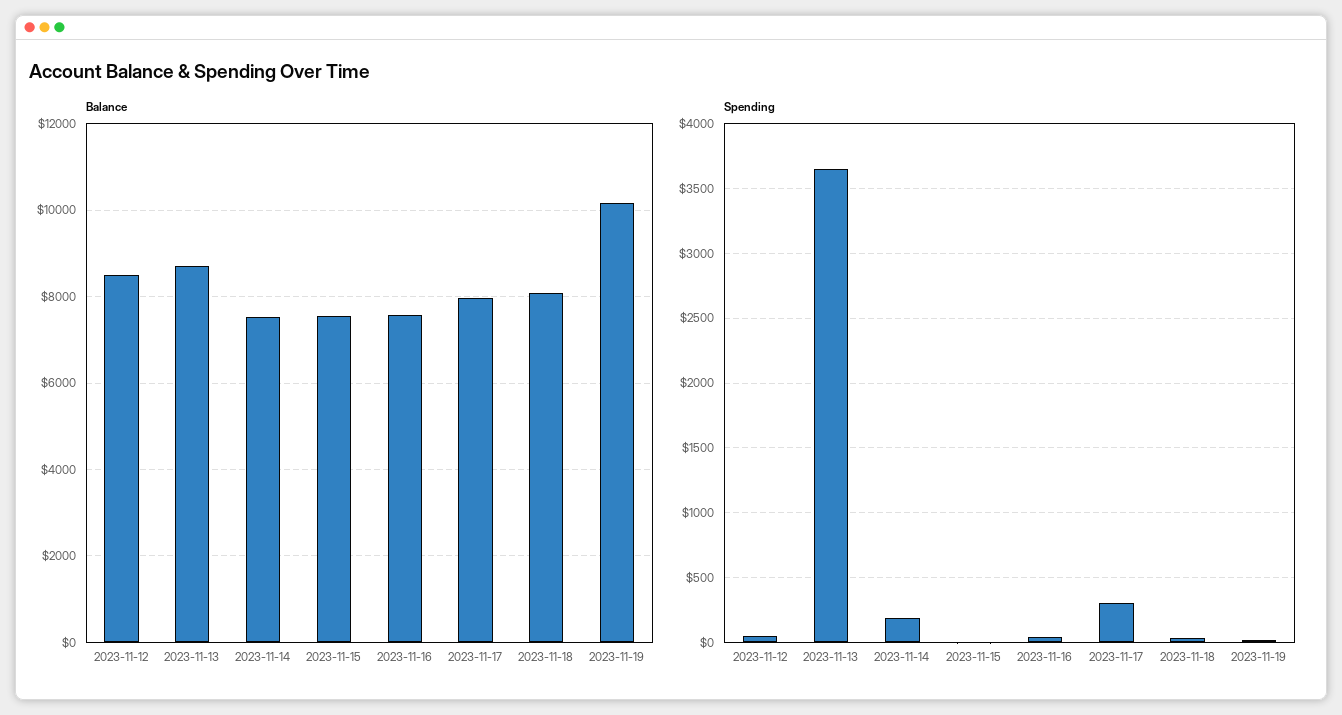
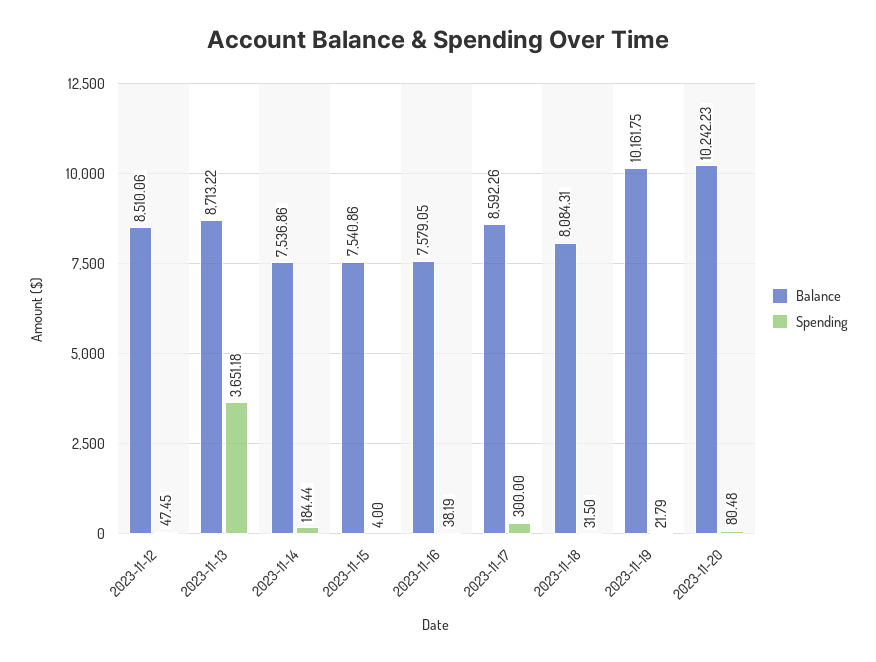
Balance, 2023-11-17: 8000 -> 8592.26
Balance, 2023-11-20: none -> 10242.23
Spending, 2023-11-20: none -> 80.48

